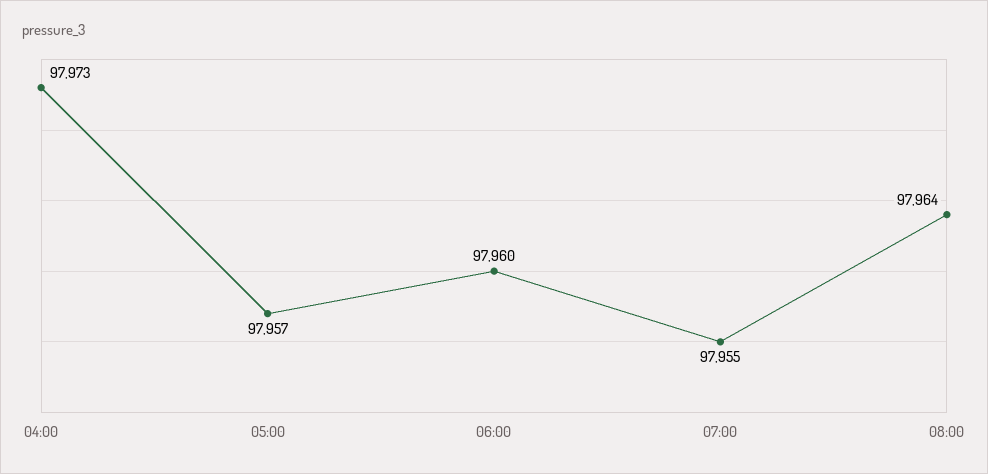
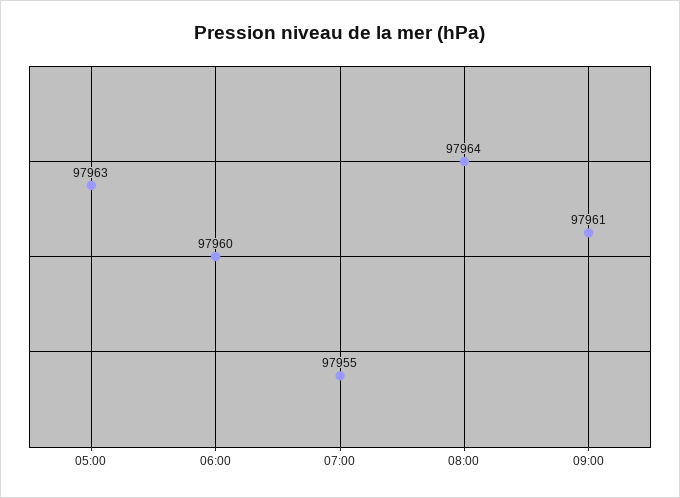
04:00: 97973 -> none
05:00: 97957 -> 97963
09:00: none -> 97961

